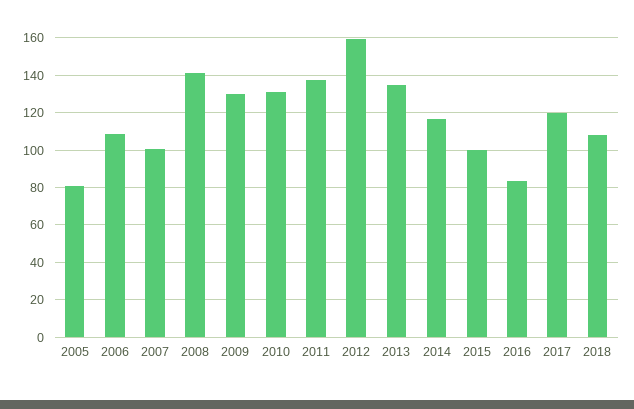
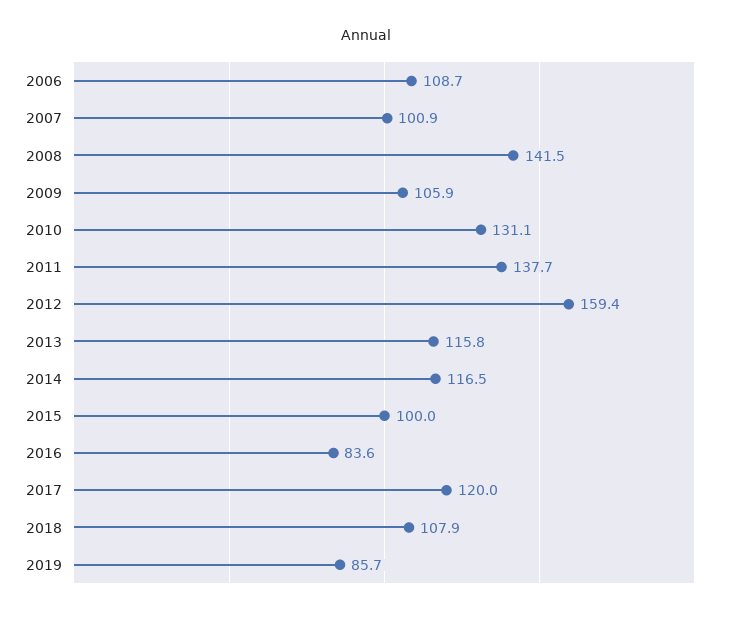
2005: 80 -> none
2009: 130 -> 105.9
2013: 135 -> 115.8
2019: none -> 85.7

